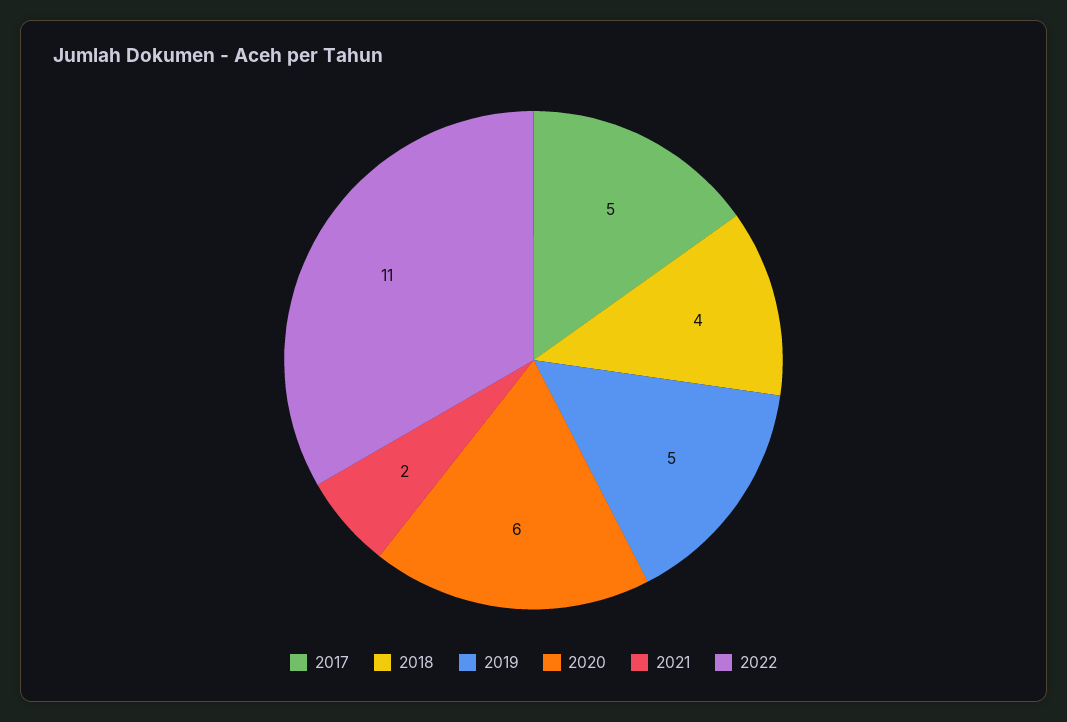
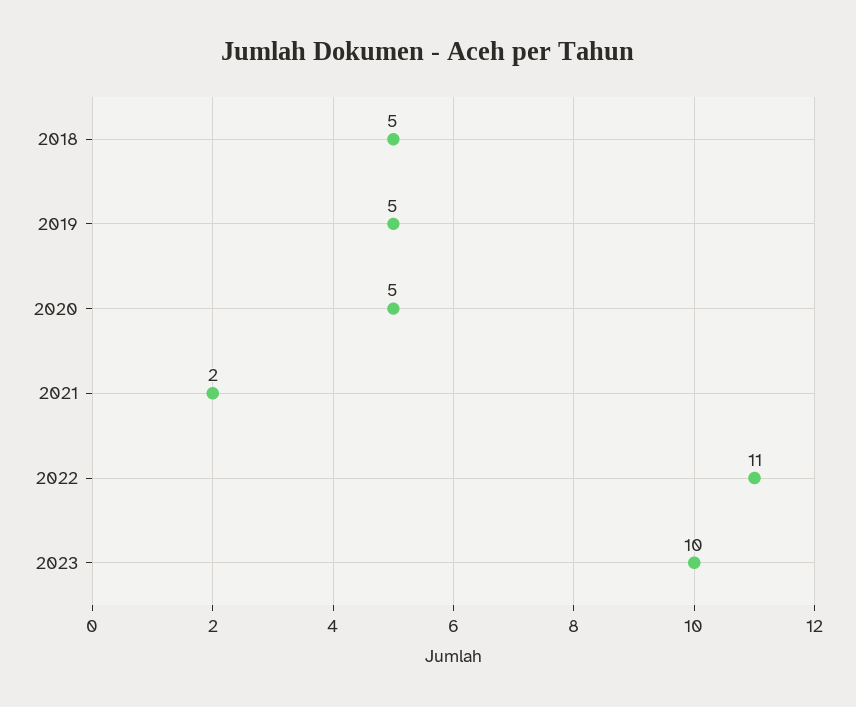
2017: 5 -> none
2018: 4 -> 5
2020: 6 -> 5
2023: none -> 10

